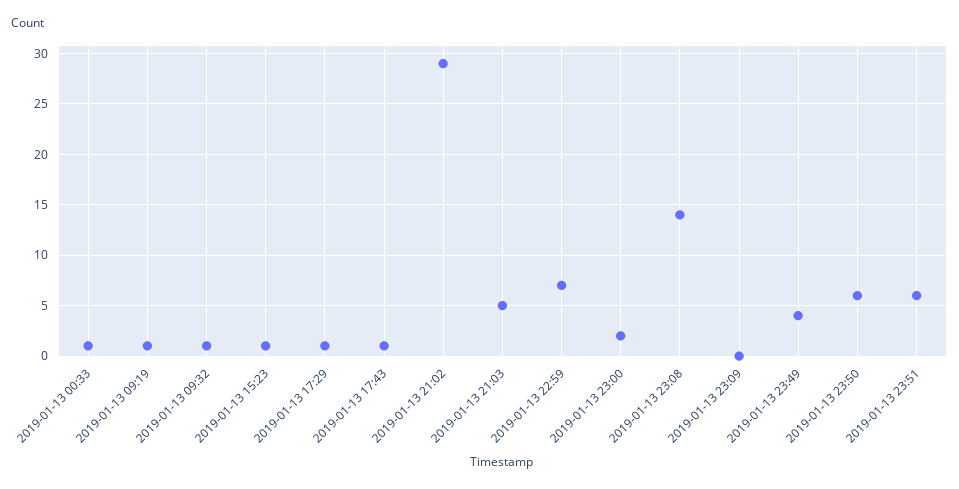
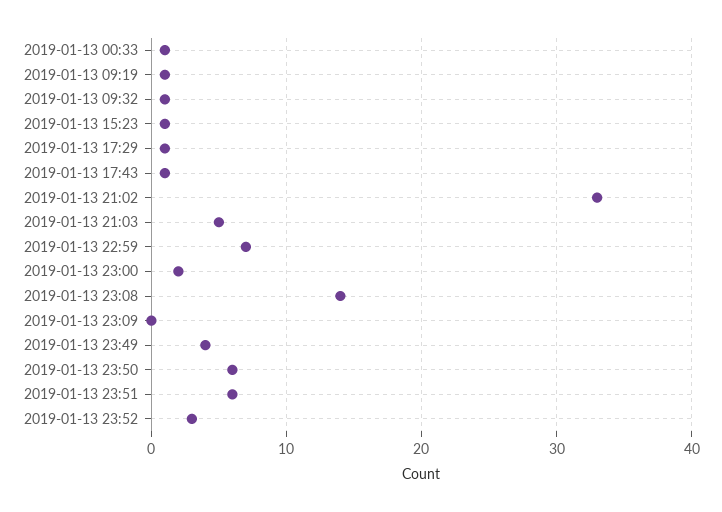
2019-01-13 21:02: 29 -> 33
2019-01-13 23:52: none -> 3

